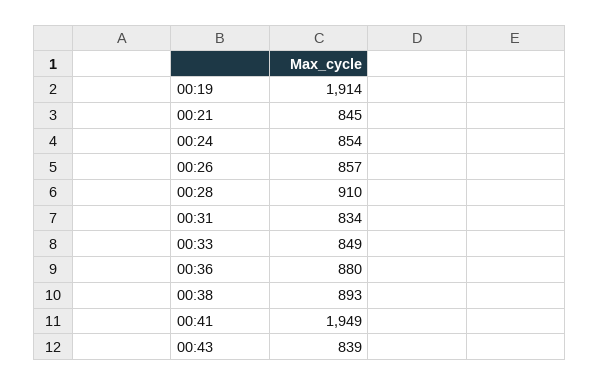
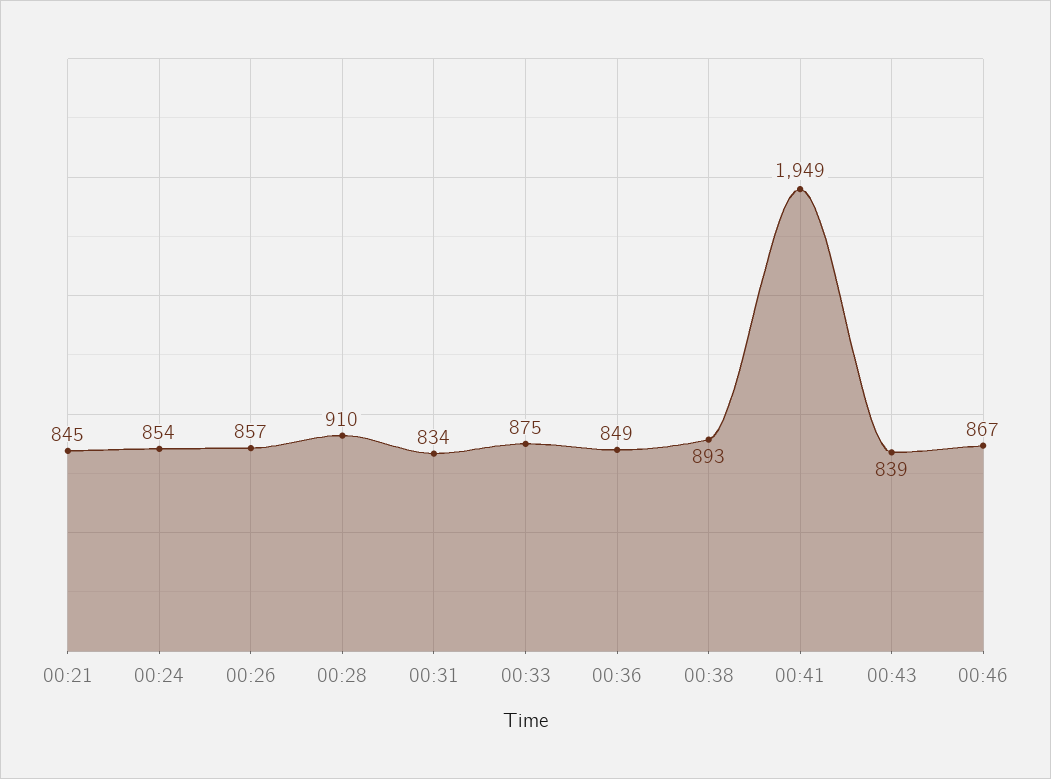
00:19: 1914 -> none
00:33: 849 -> 875
00:36: 880 -> 849
00:46: none -> 867

